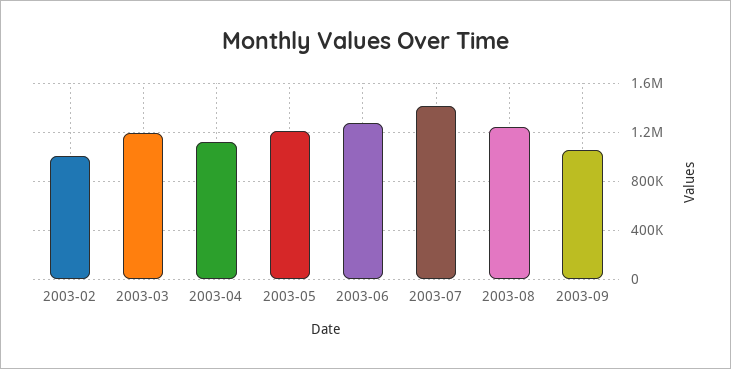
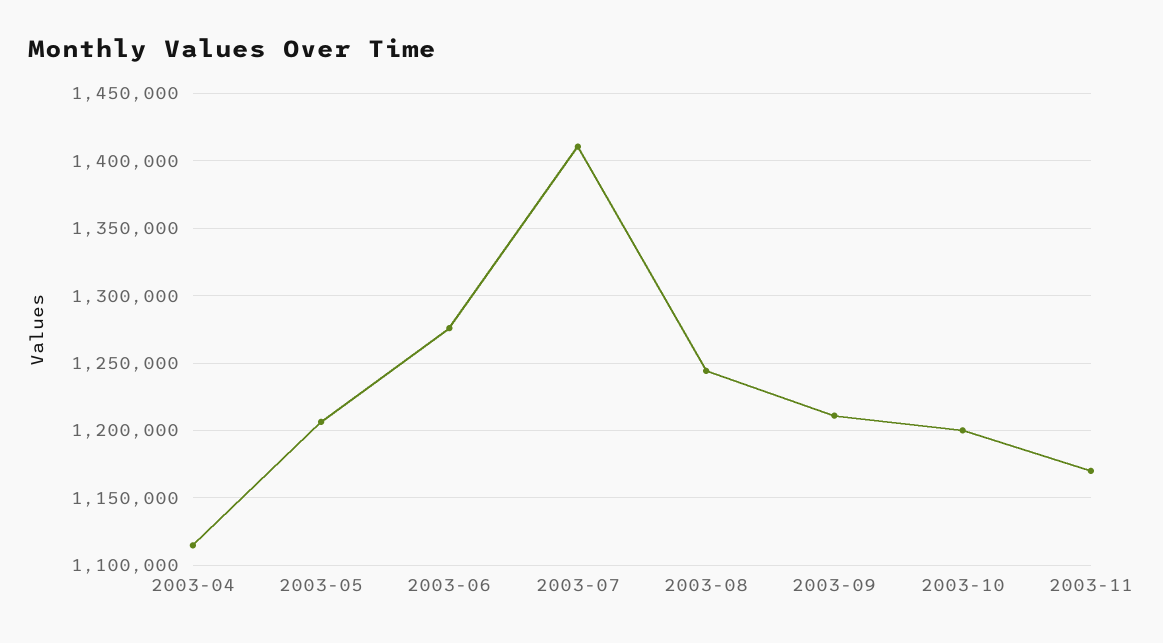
2003-02: 1000000 -> none
2003-03: 1200000 -> none
2003-09: 1050000 -> 1210000
2003-10: none -> 1200000
2003-11: none -> 1170000

